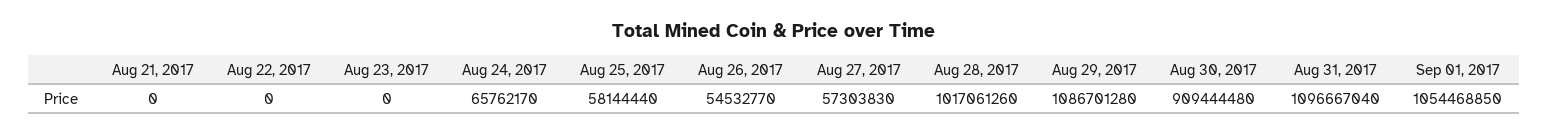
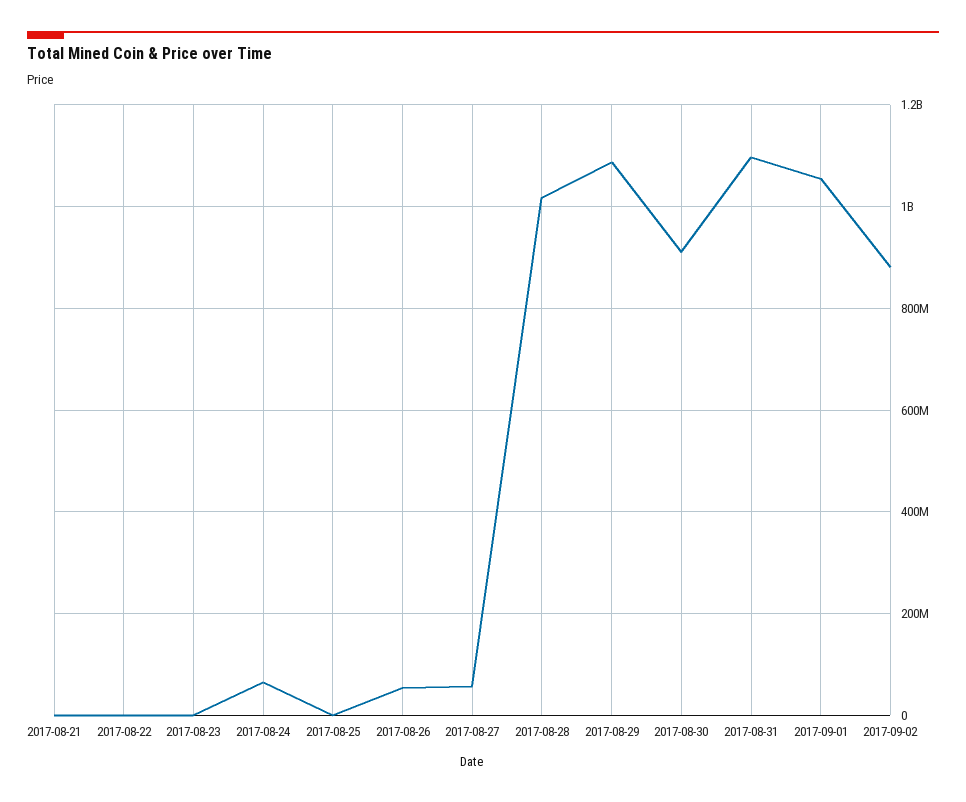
Aug 25, 2017: 58144440 -> 0
2017-09-02: none -> 880000000

